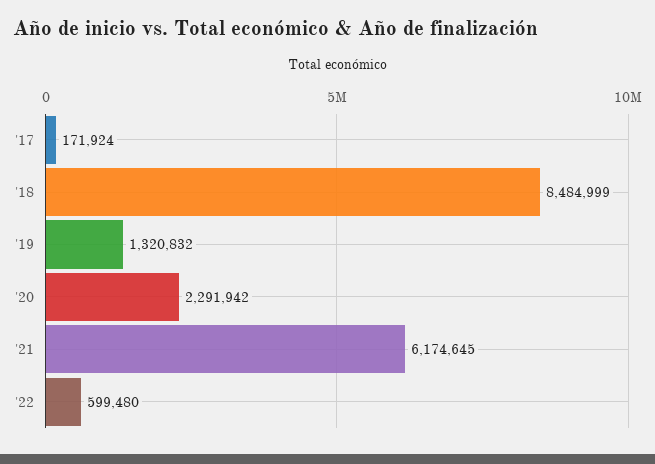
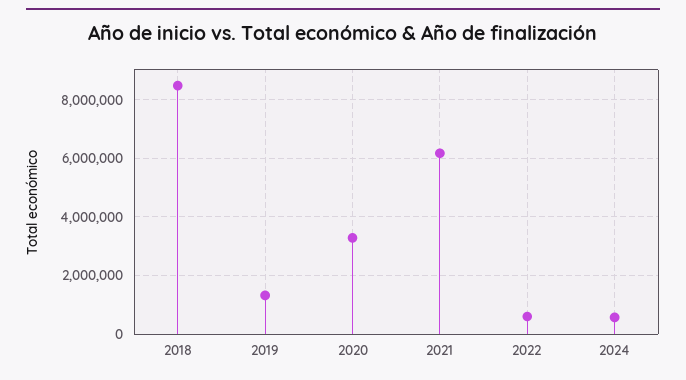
'17: 171924 -> none
'20: 2291942 -> 3250000
2024: none -> 500000

